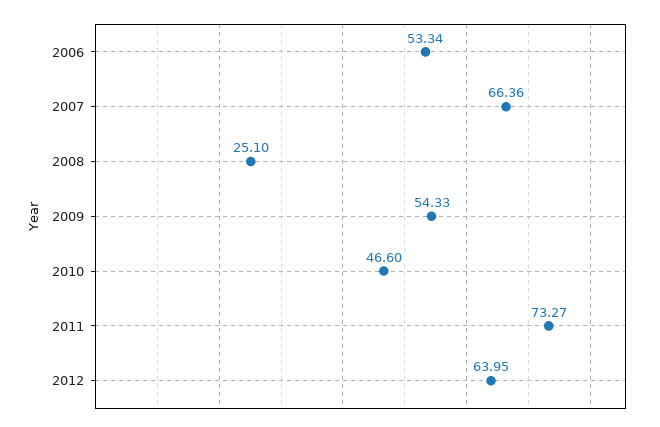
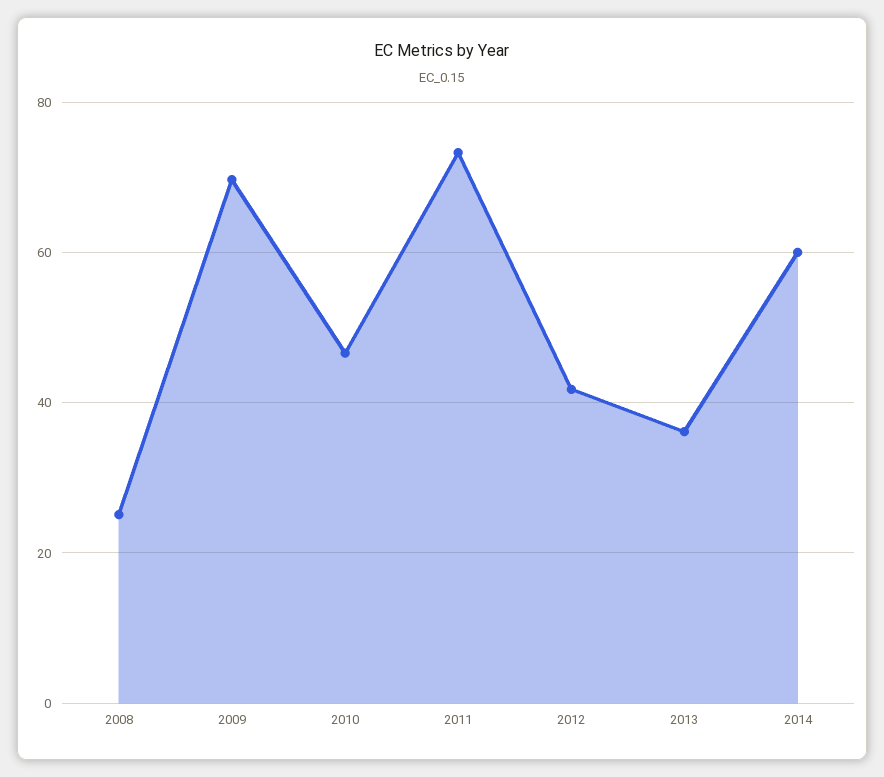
2006: 53.34 -> none
2007: 66.36 -> none
2009: 54.33 -> 70
2012: 63.95 -> 42
2013: none -> 36
2014: none -> 60

